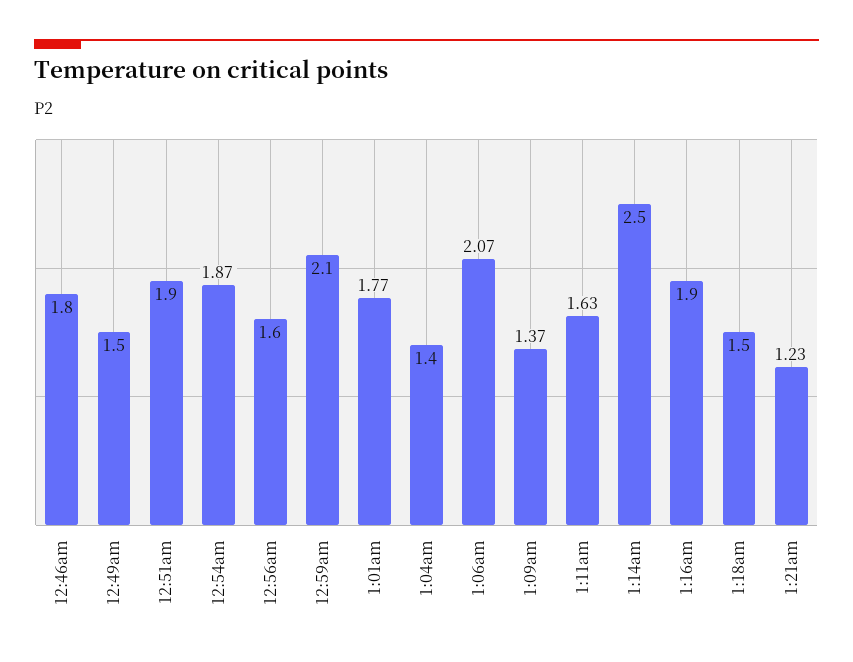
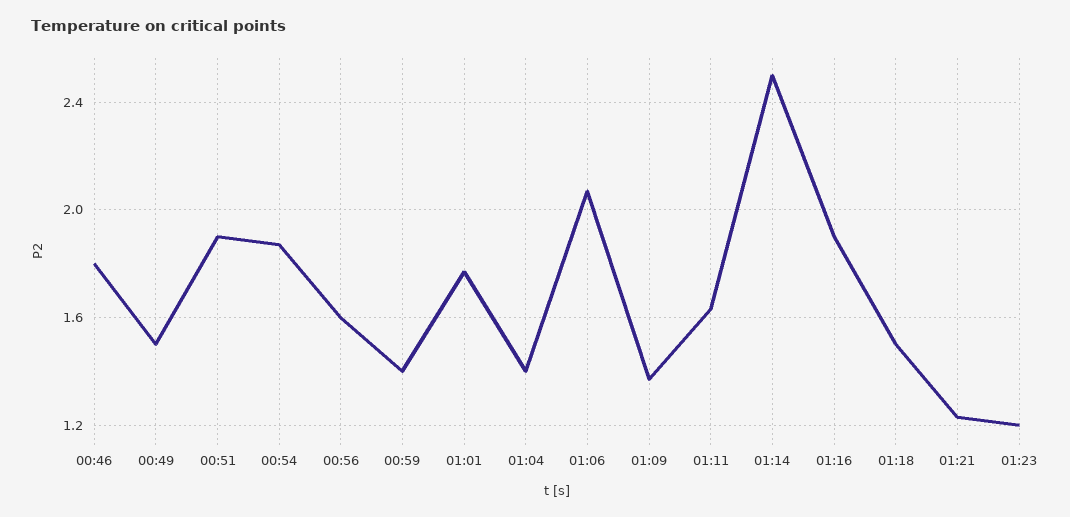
12:59am: 2.1 -> 1.4
01:23: none -> 1.2

